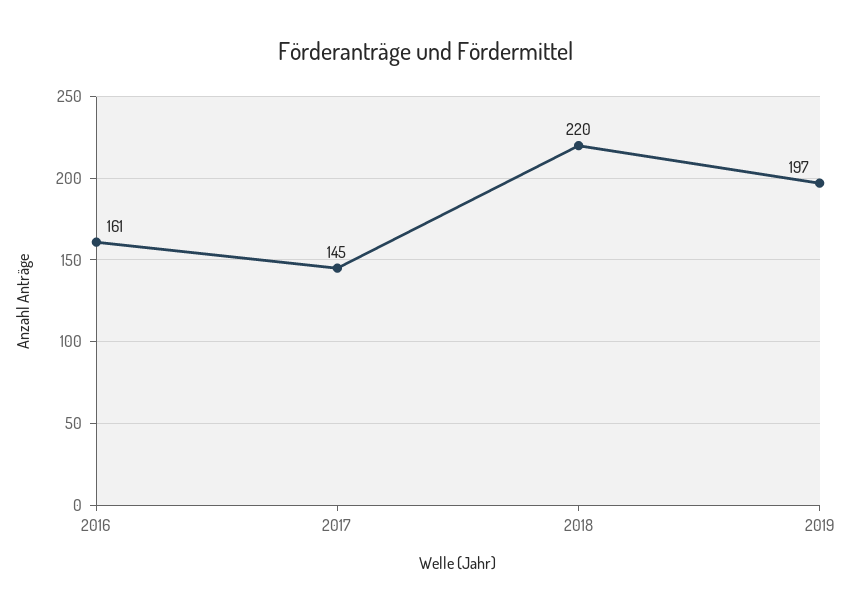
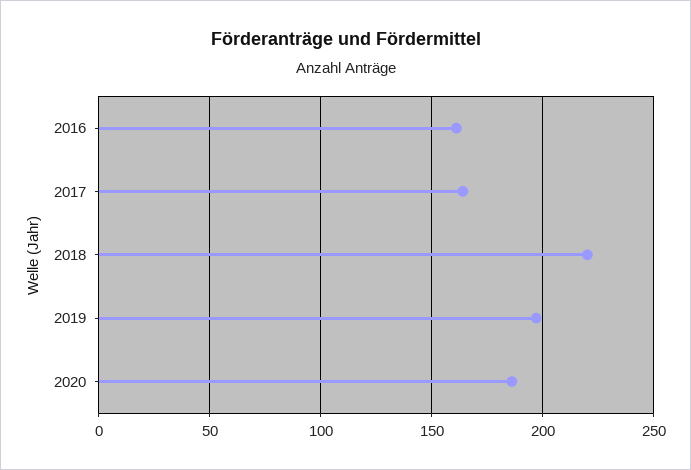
2017: 145 -> 165
2020: none -> 185

